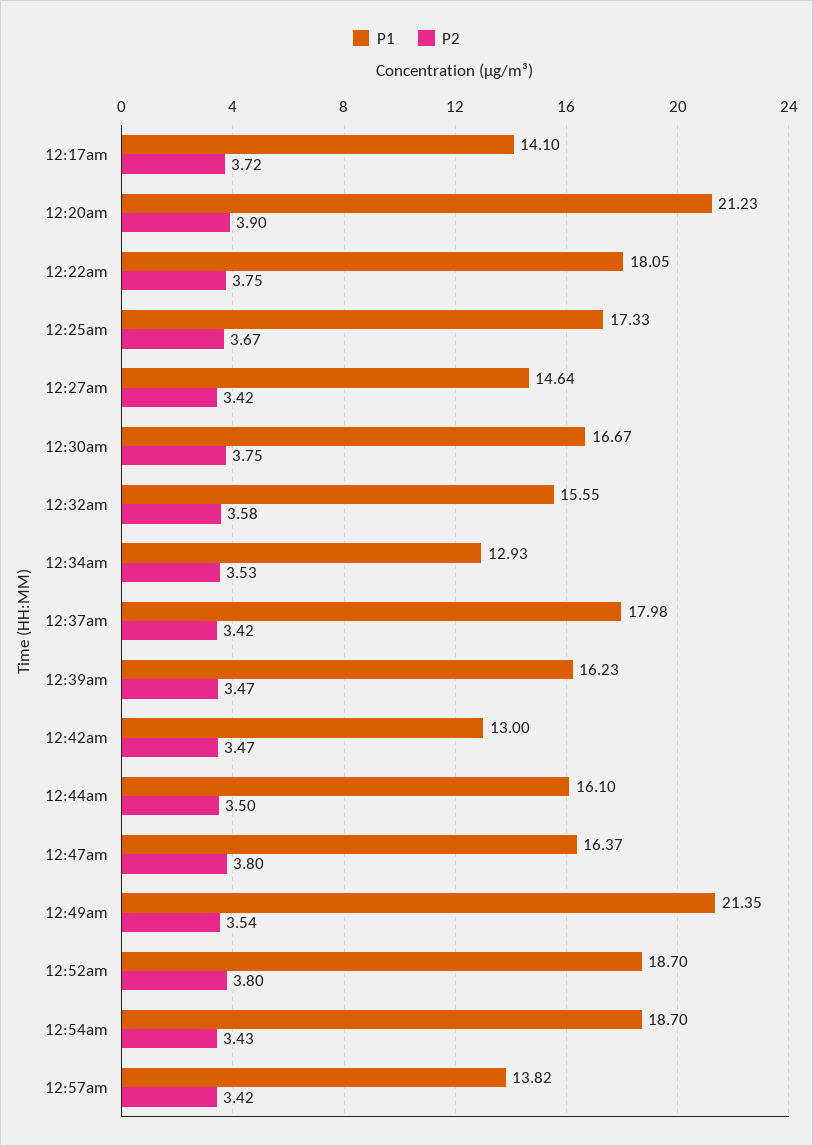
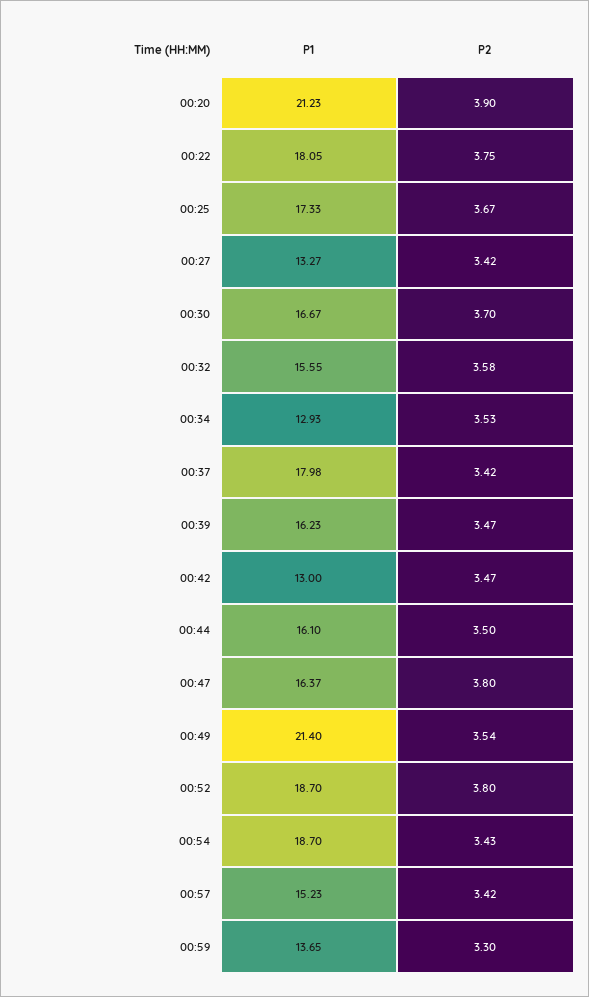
P1, 12:17am: 14.1 -> none
P2, 12:17am: 3.72 -> none
P1, 12:27am: 14.64 -> 13.27
P2, 12:30am: 3.75 -> 3.7
P1, 12:49am: 21.35 -> 21.4
P1, 12:57am: 13.82 -> 15.23
P1, 00:59: none -> 13.65
P2, 00:59: none -> 3.3

